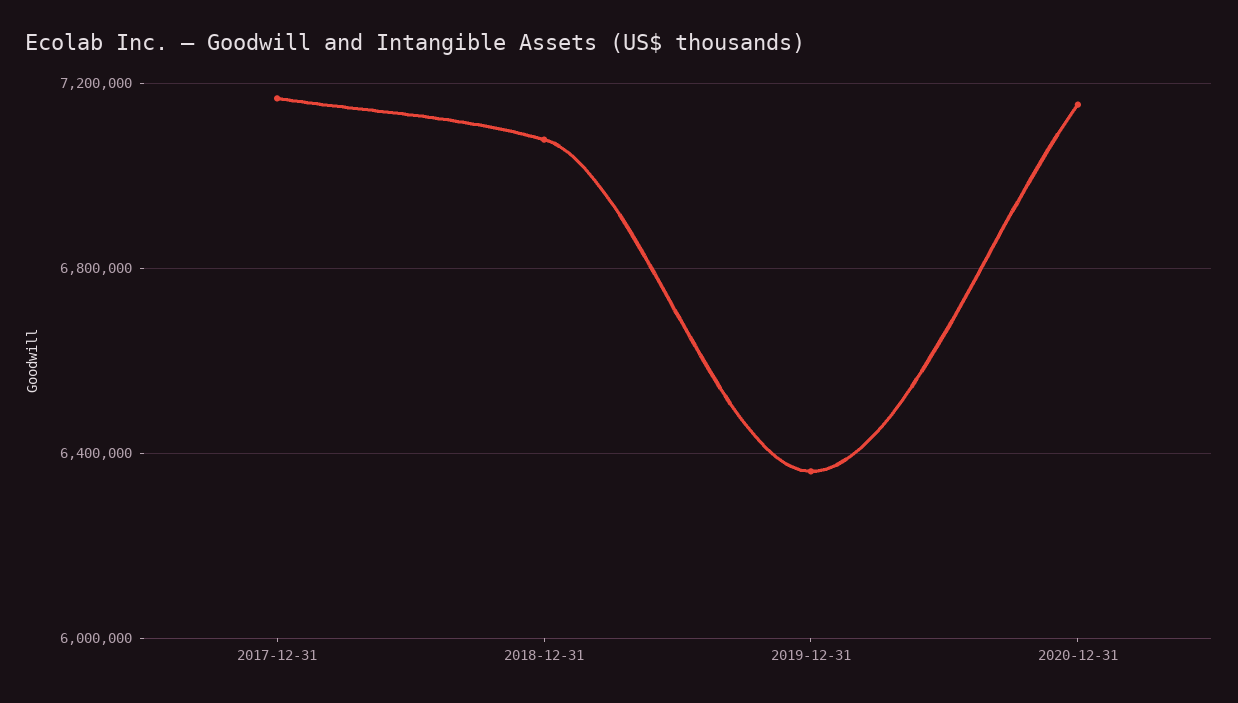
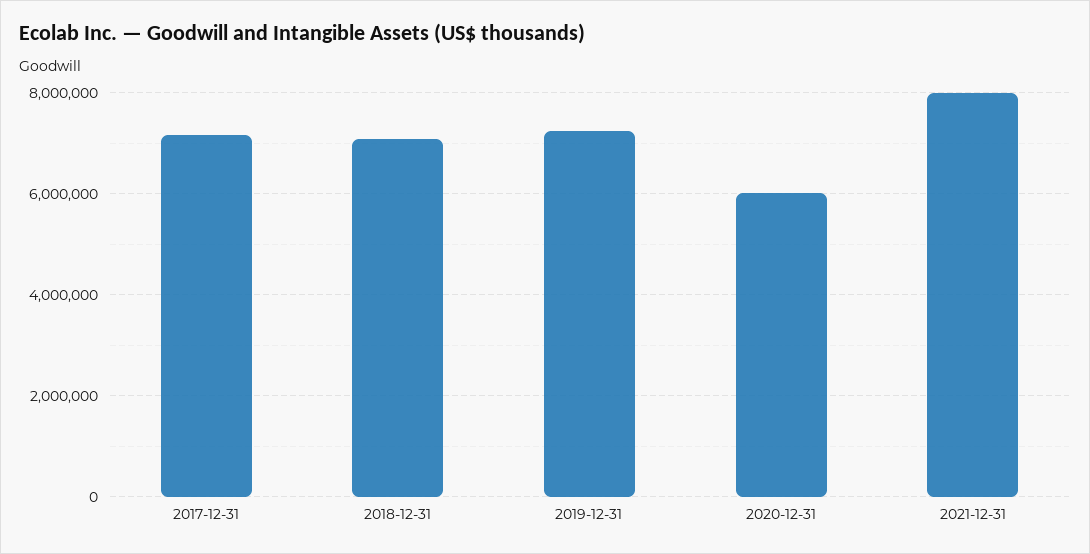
2019-12-31: 6350000 -> 7200000
2020-12-31: 7150000 -> 6000000
2021-12-31: none -> 8000000

